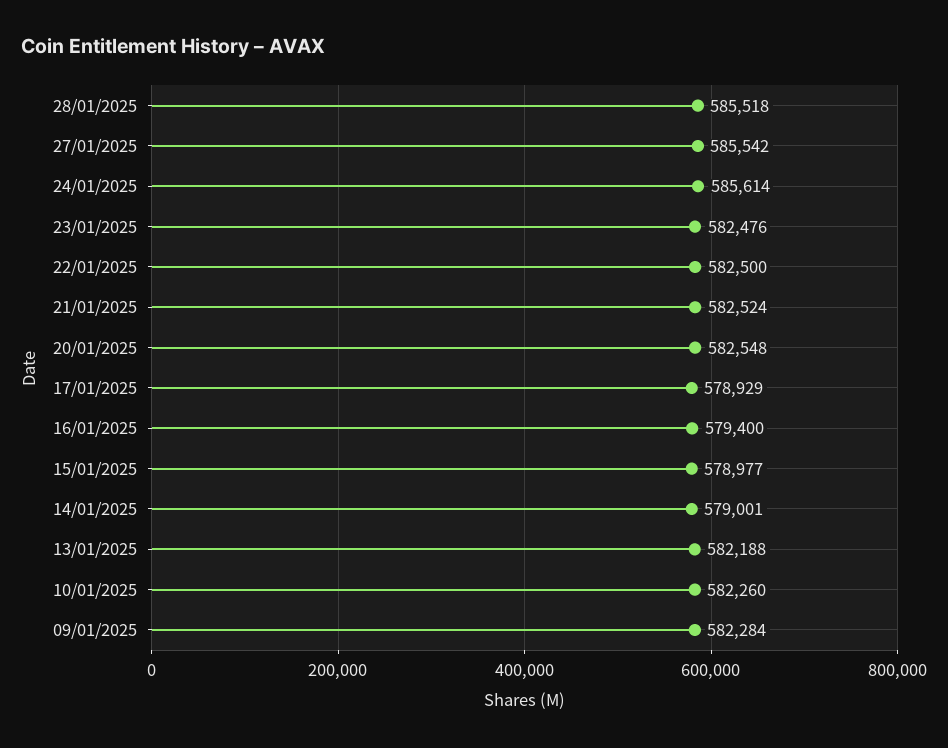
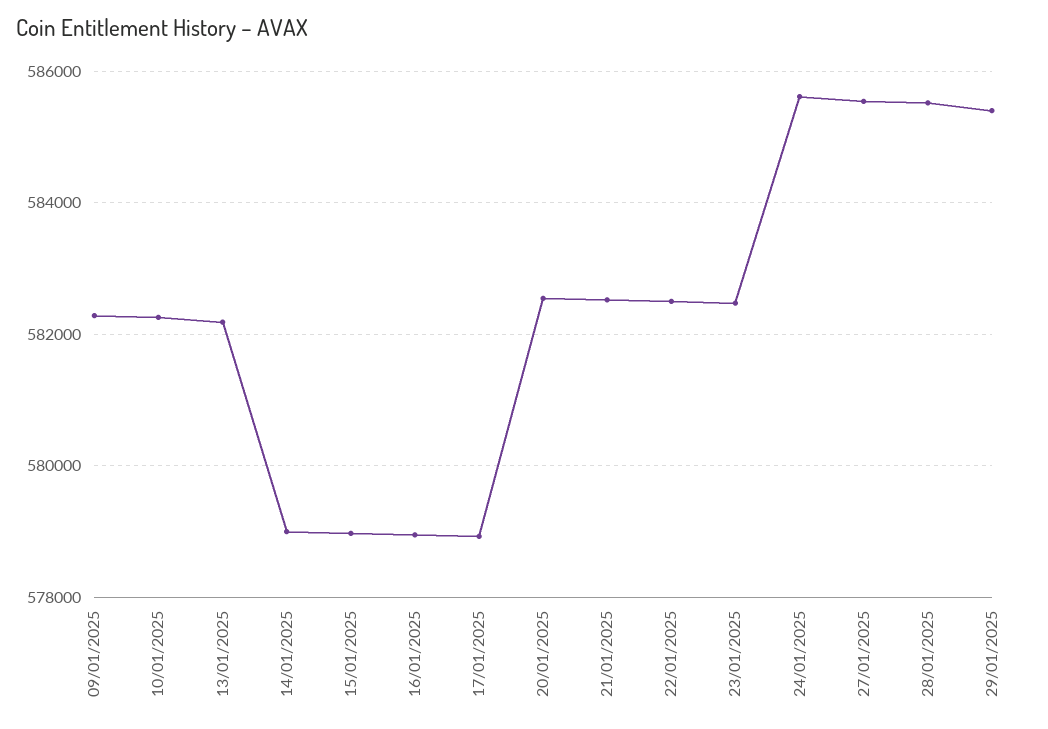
16/01/2025: 579400 -> 579000
29/01/2025: none -> 585400

